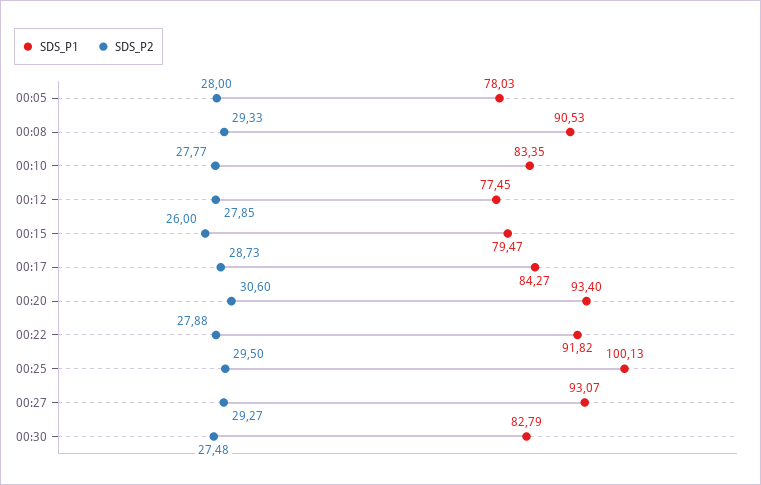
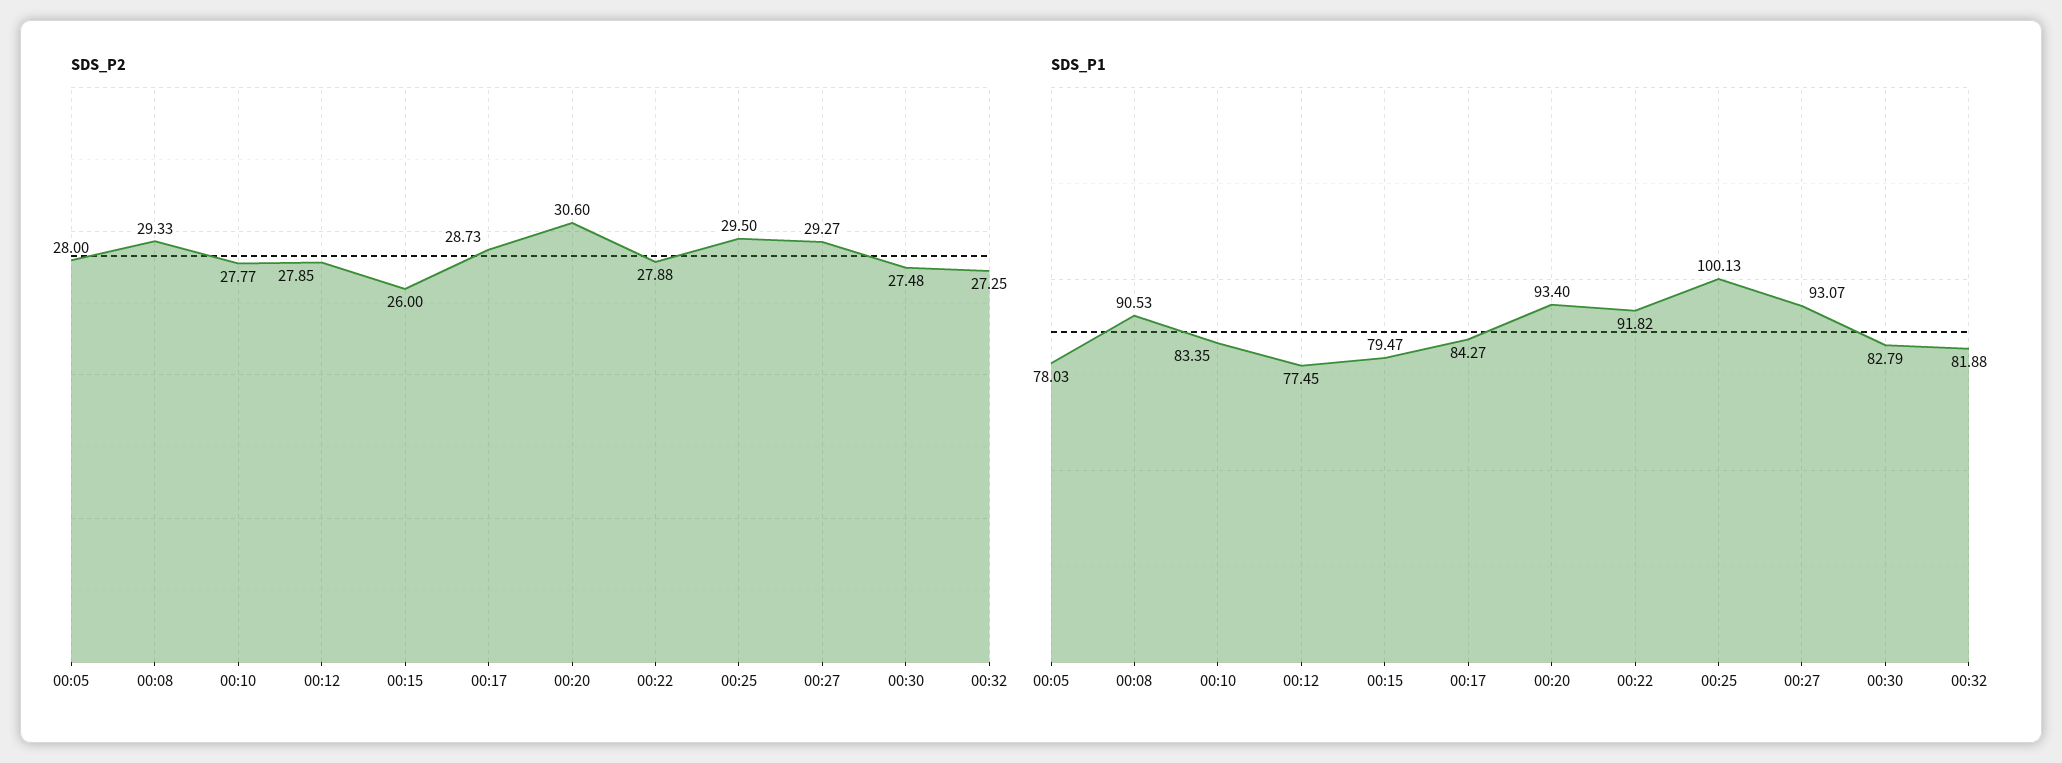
SDS_P2, 00:32: none -> 27.25
SDS_P1, 00:32: none -> 81.88

